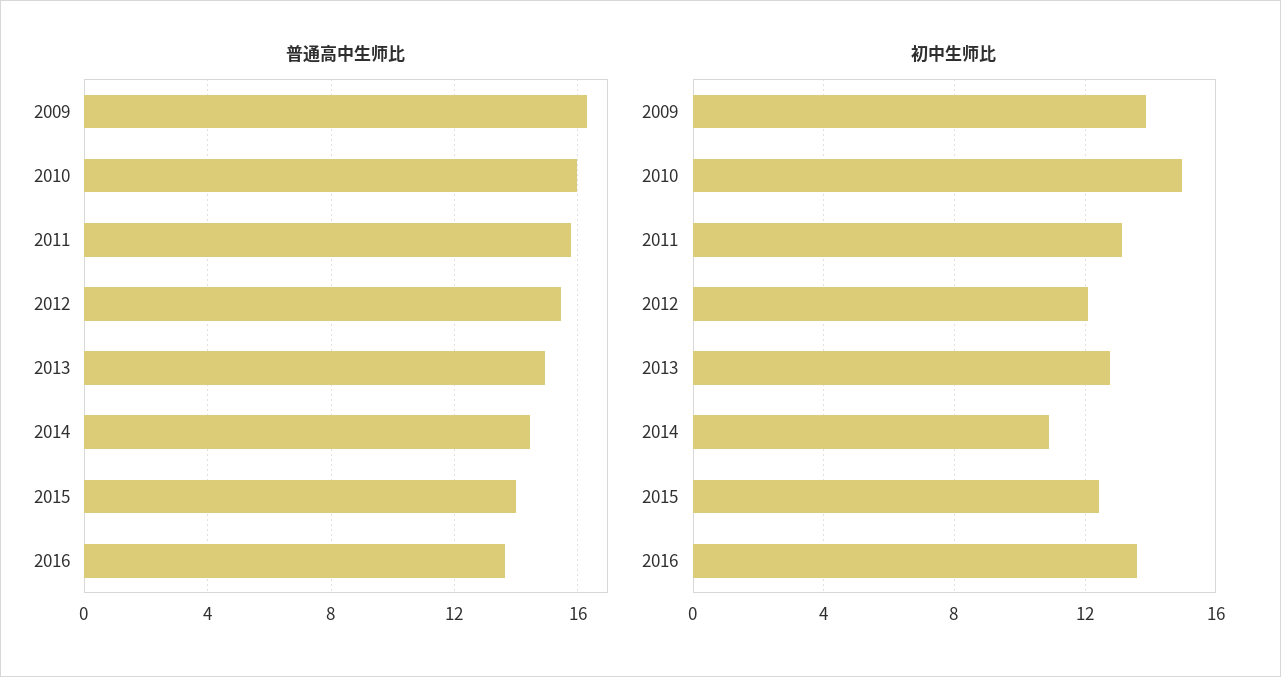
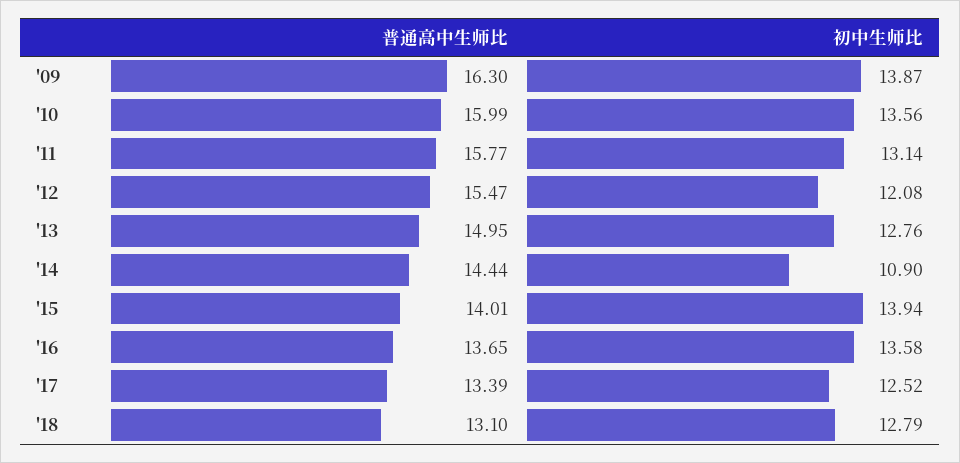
初中生师比, 2010: 15 -> 13.56
初中生师比, 2015: 12.5 -> 13.94
普通高中生师比, '17: none -> 13.39
初中生师比, '17: none -> 12.52
普通高中生师比, '18: none -> 13.1
初中生师比, '18: none -> 12.79

